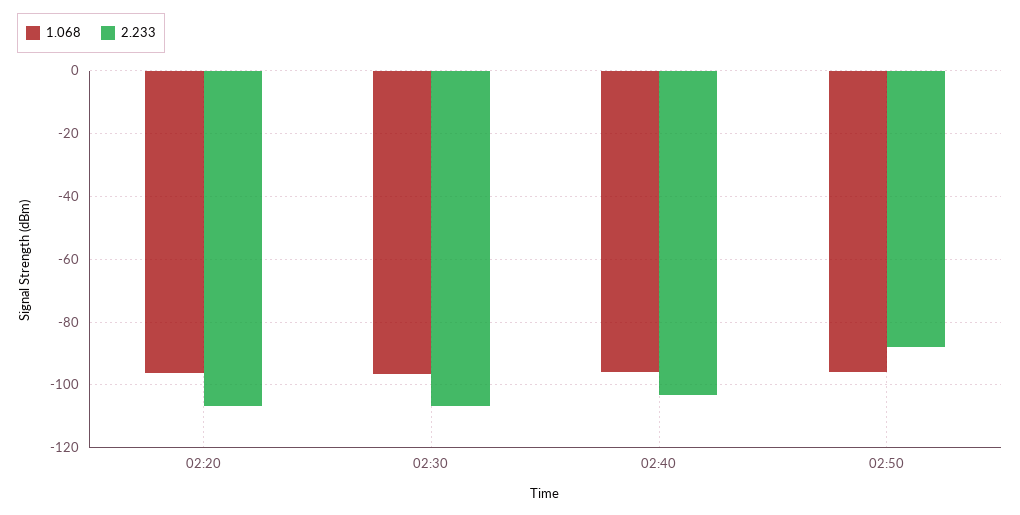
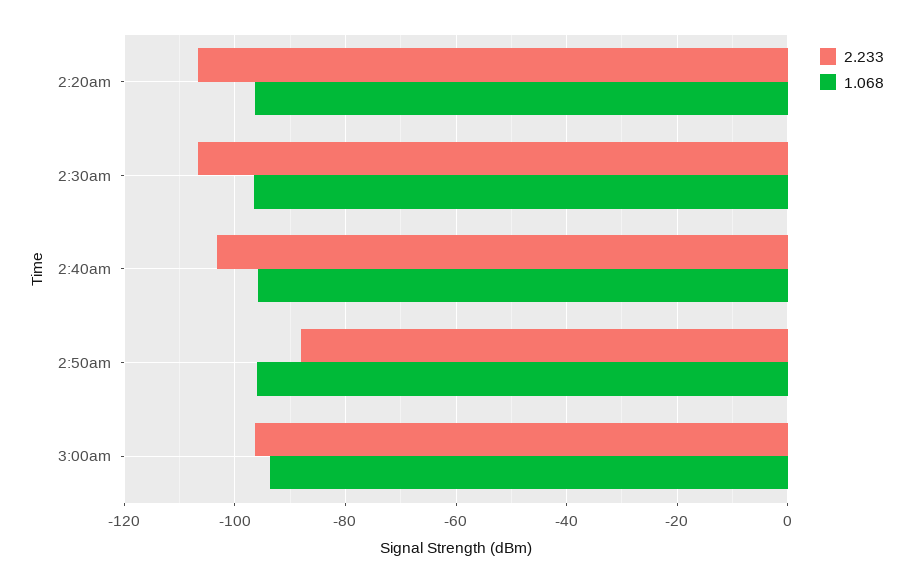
2.233, 3:00am: none -> -96
1.068, 3:00am: none -> -94

